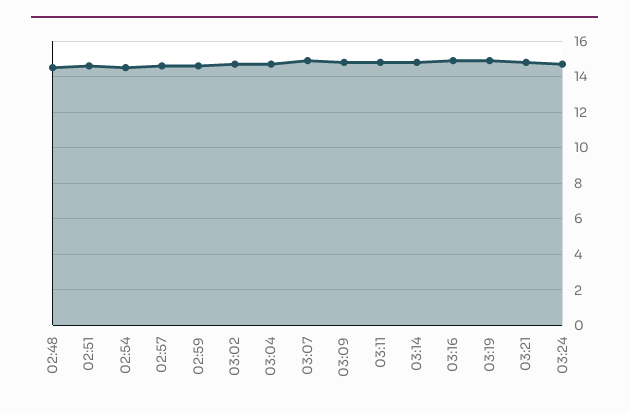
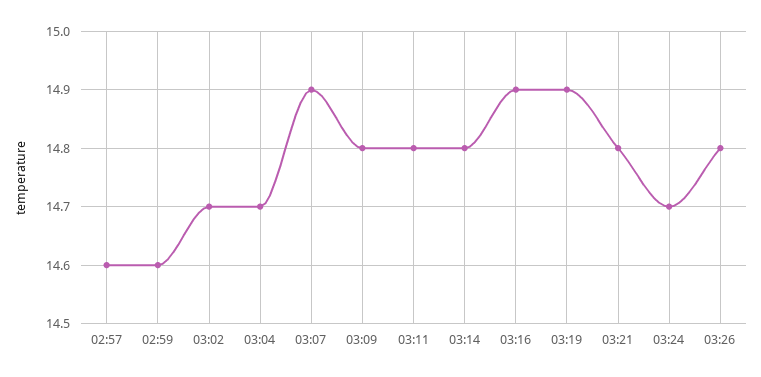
02:48: 14.5 -> none
02:51: 14.5 -> none
02:54: 14.5 -> none
03:26: none -> 14.8

